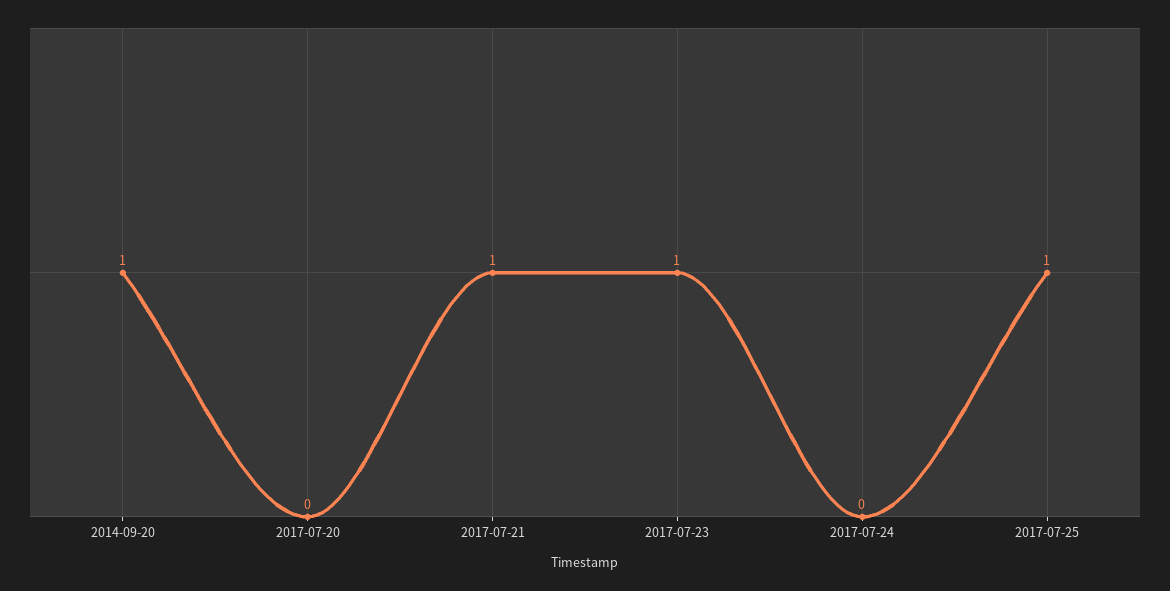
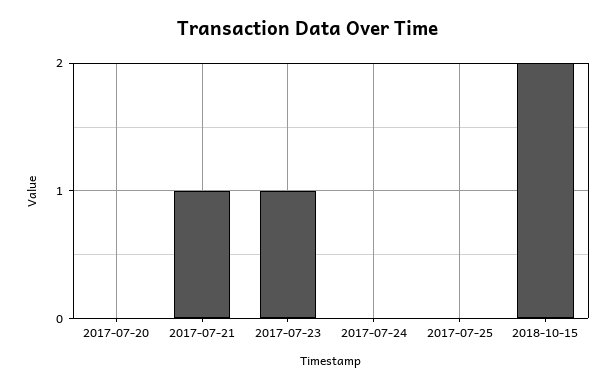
2014-09-20: 1 -> none
2017-07-25: 1 -> 0
2018-10-15: none -> 2

